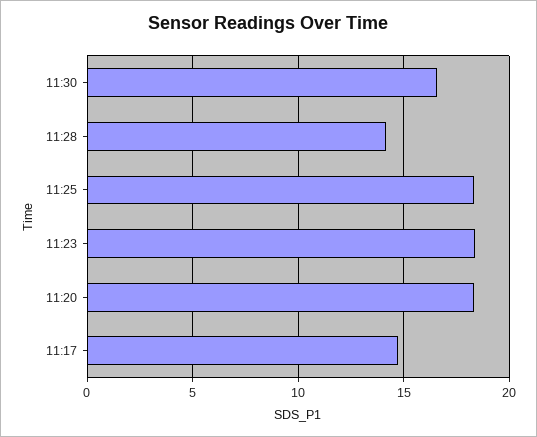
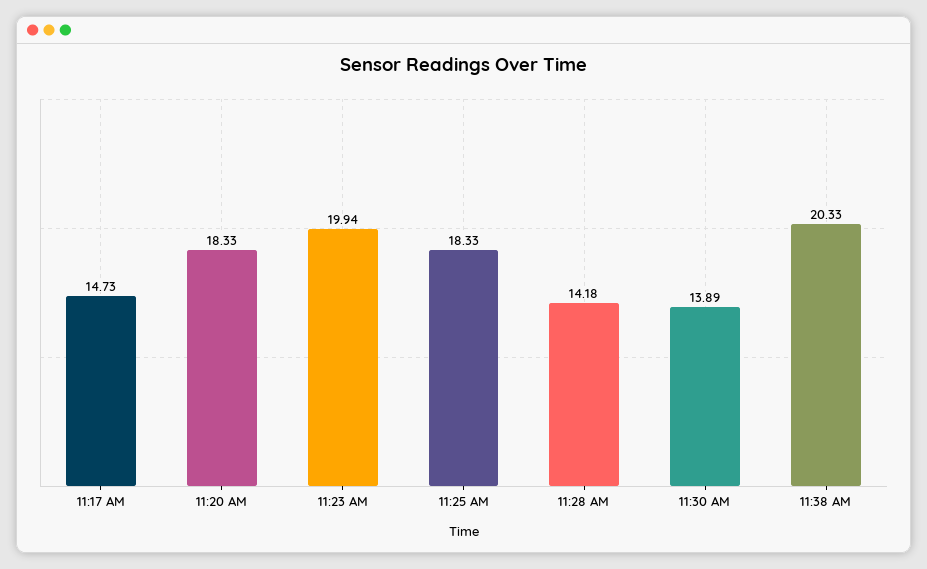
11:30: 16.5 -> 13.89
11:23: 18.5 -> 19.94
11:38 AM: none -> 20.33

